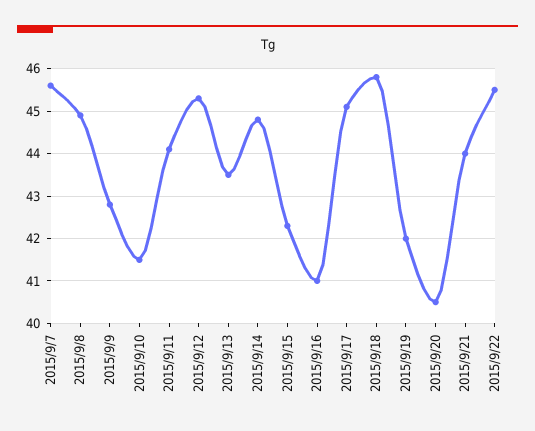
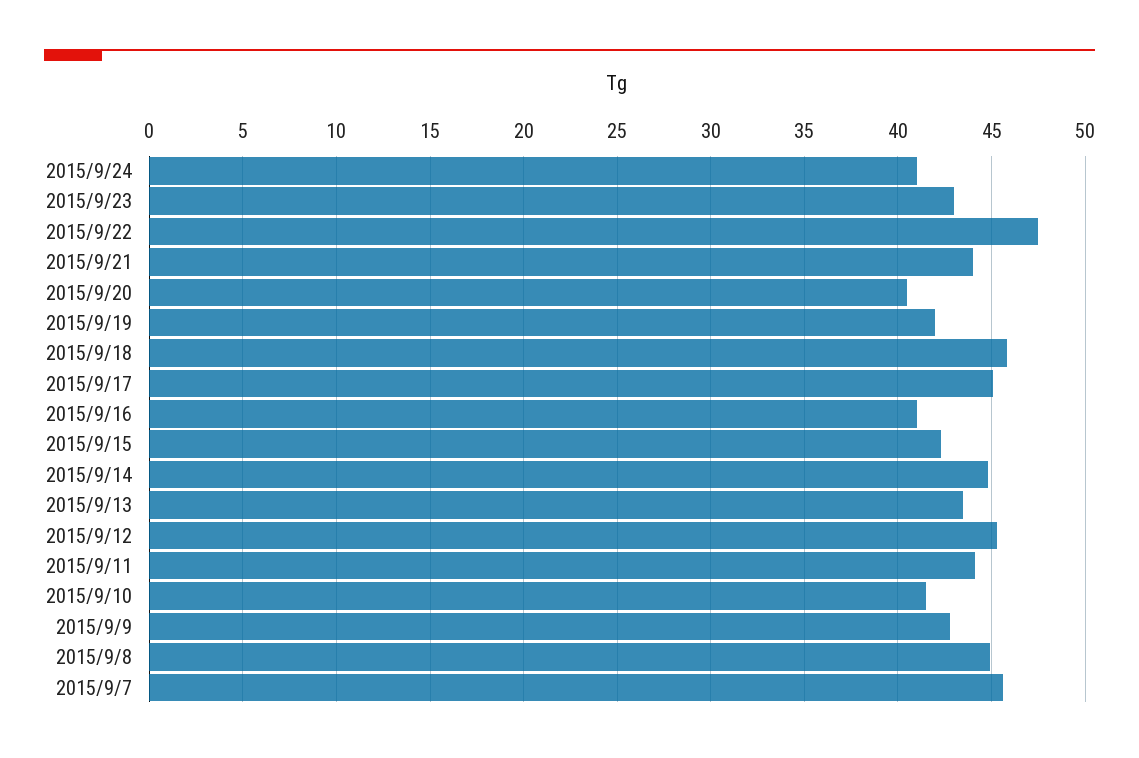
2015/9/22: 45.5 -> 47.5
2015/9/24: none -> 41
2015/9/23: none -> 43

